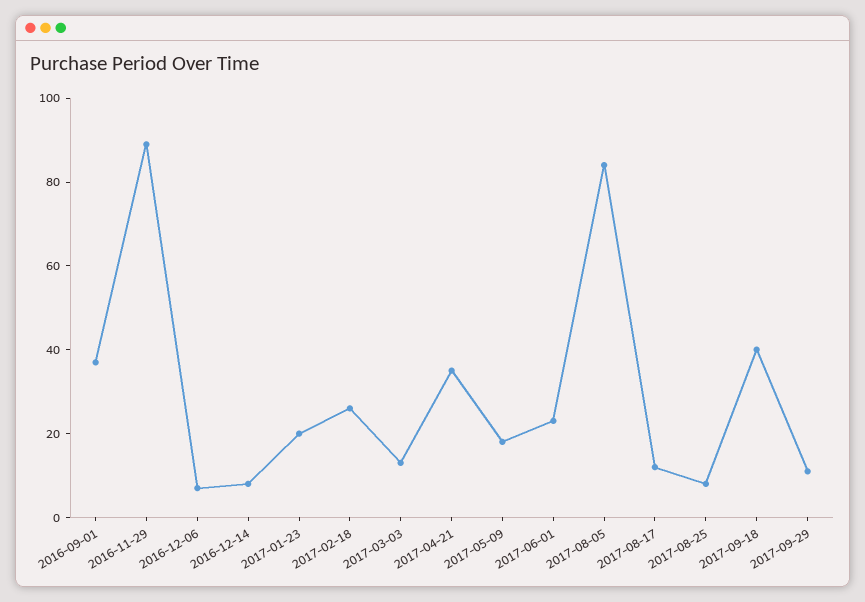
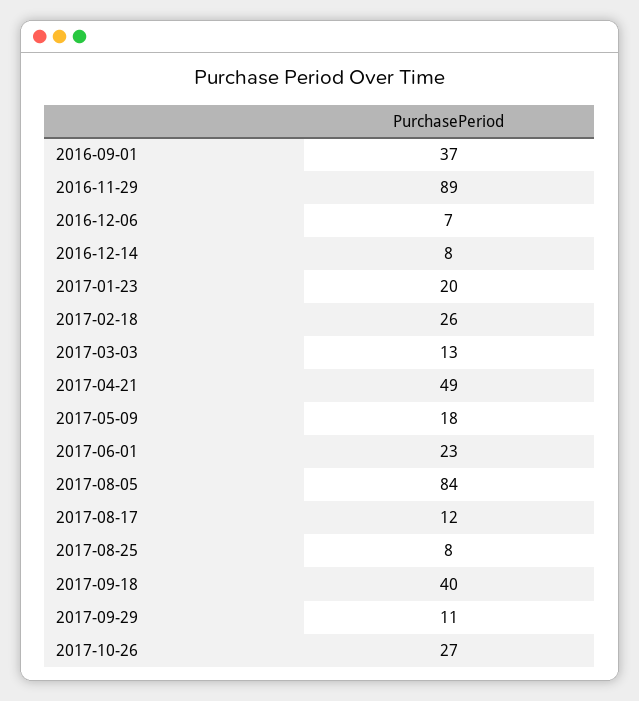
2017-04-21: 35 -> 49
2017-10-26: none -> 27

